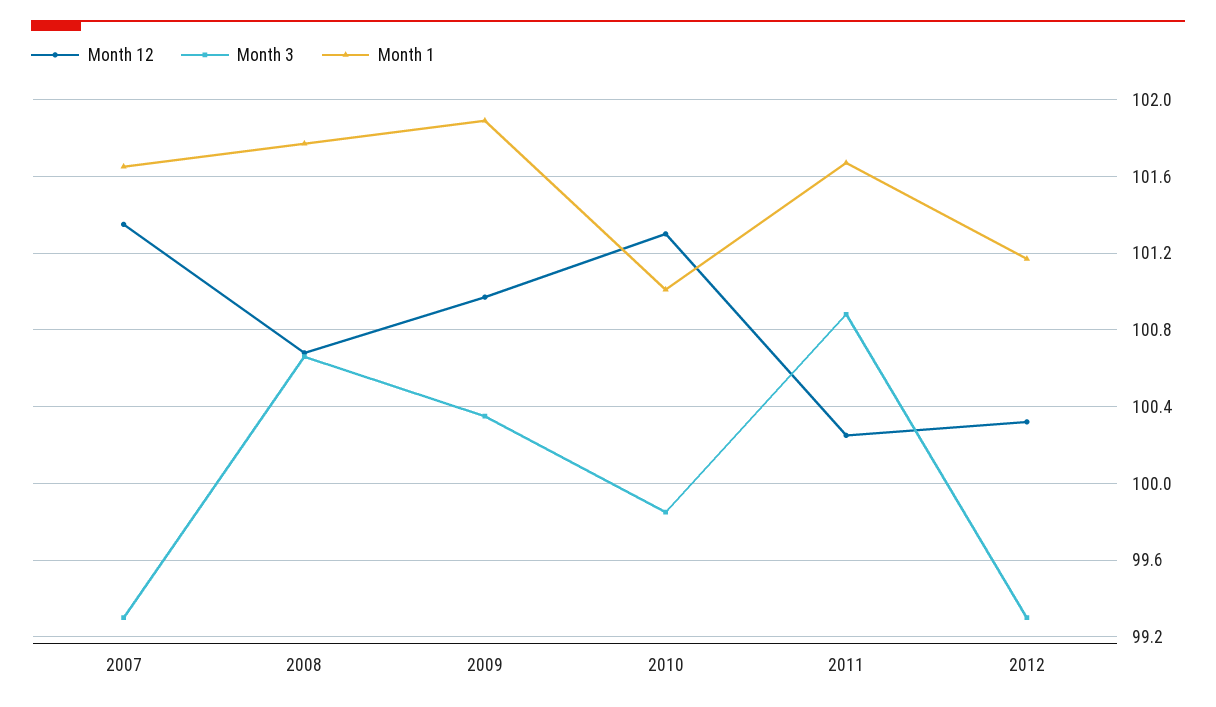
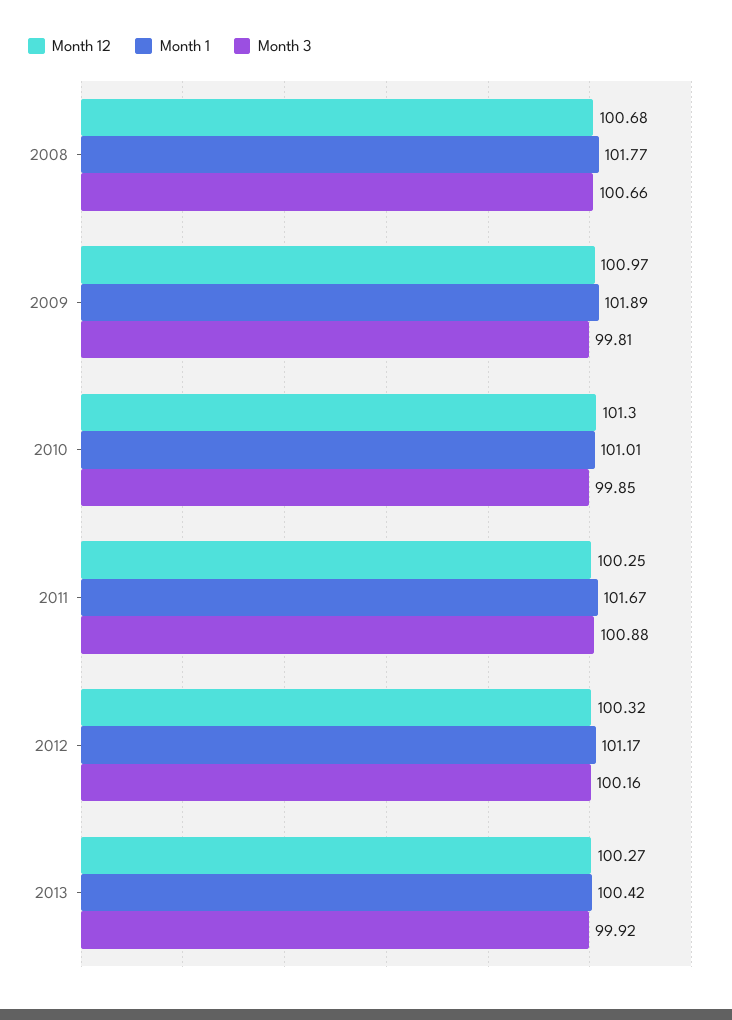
Month 12, 2007: 101.35 -> none
Month 3, 2007: 99.3 -> none
Month 1, 2007: 101.65 -> none
Month 3, 2009: 100.35 -> 99.81
Month 3, 2012: 99.3 -> 100.16
Month 12, 2013: none -> 100.27
Month 1, 2013: none -> 100.42
Month 3, 2013: none -> 99.92

